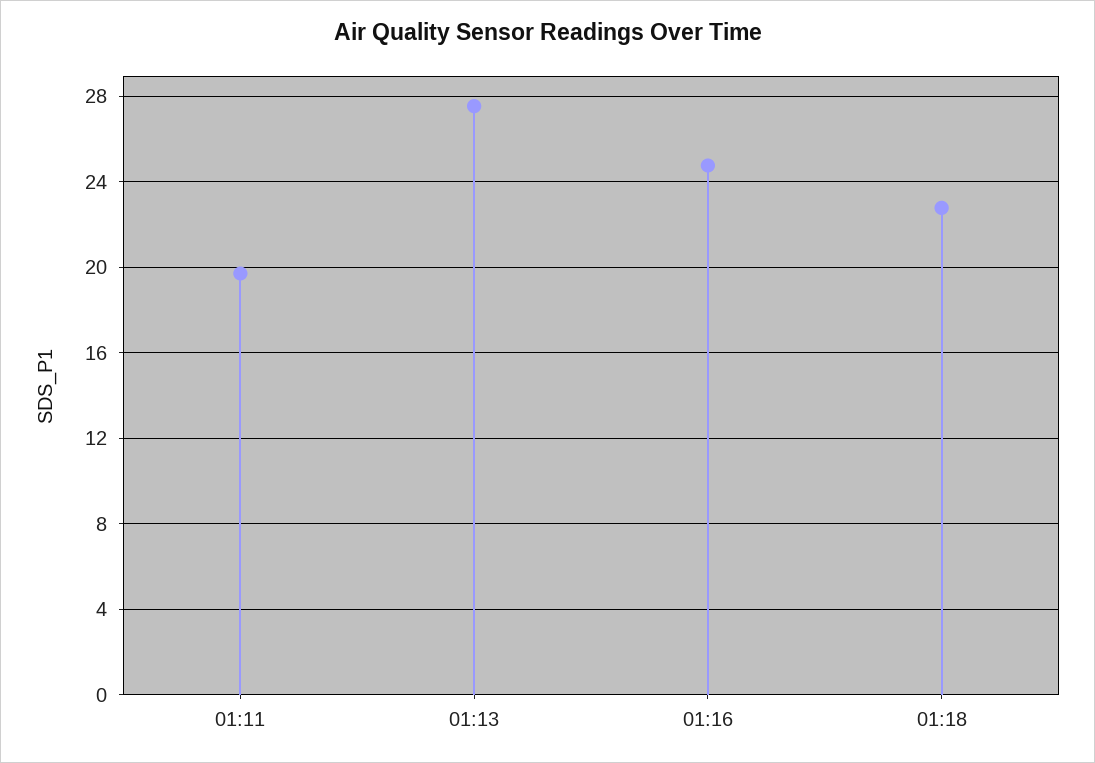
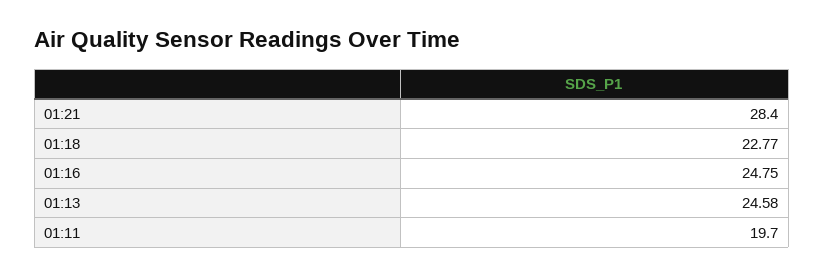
01:13: 27.5 -> 24.58
01:21: none -> 28.4

